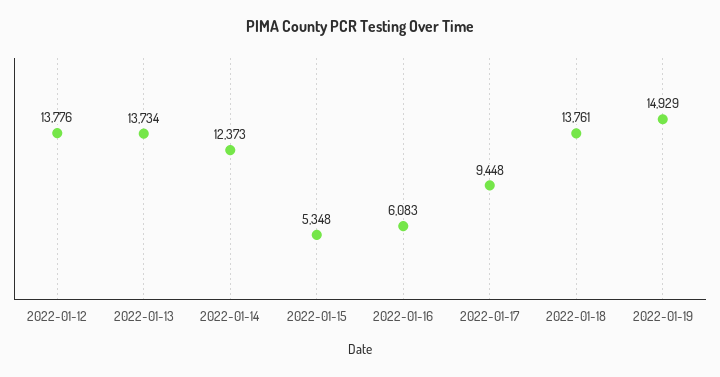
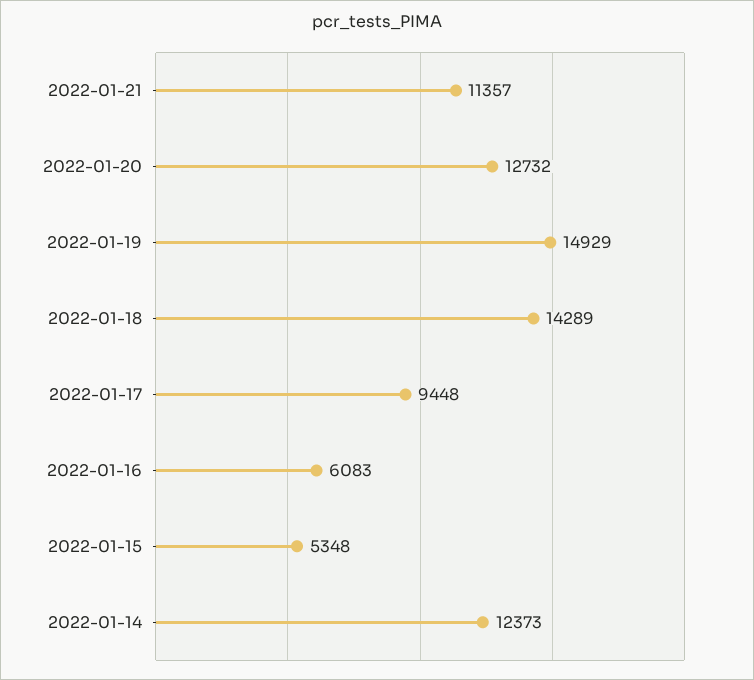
2022-01-12: 13776 -> none
2022-01-13: 13734 -> none
2022-01-18: 13761 -> 14289
2022-01-21: none -> 11357
2022-01-20: none -> 12732

